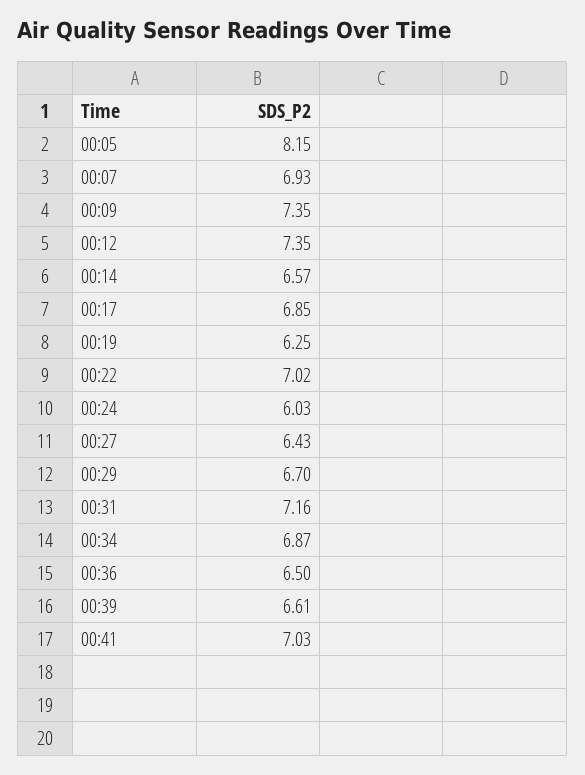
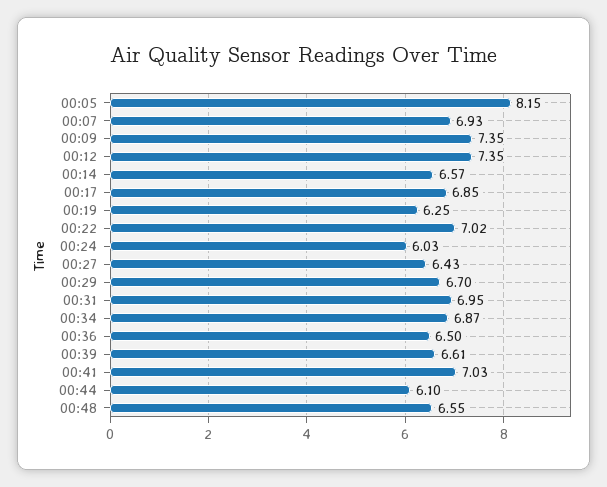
00:31: 7.16 -> 6.95
00:44: none -> 6.1
00:48: none -> 6.55

